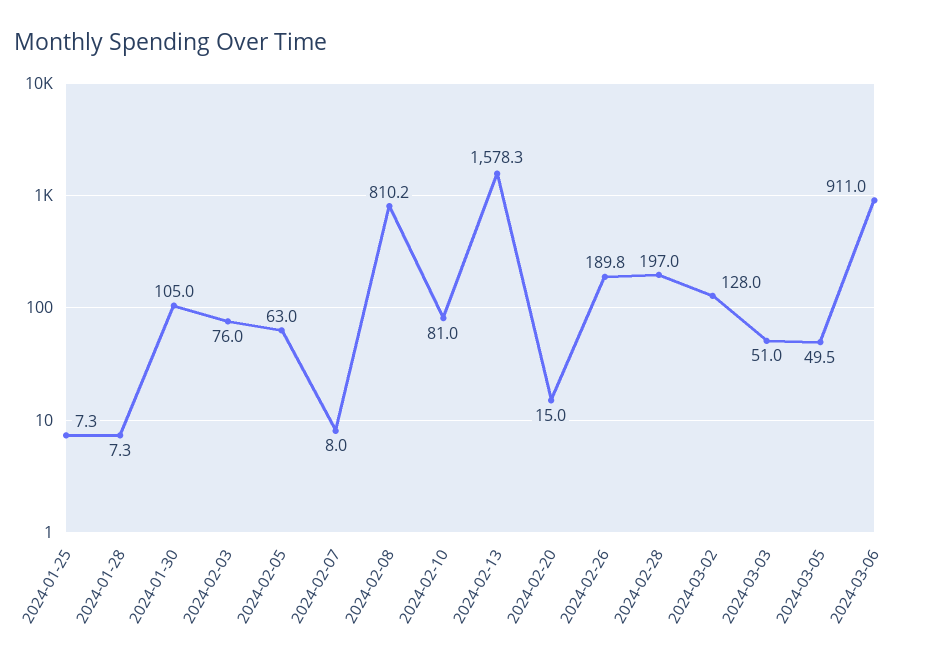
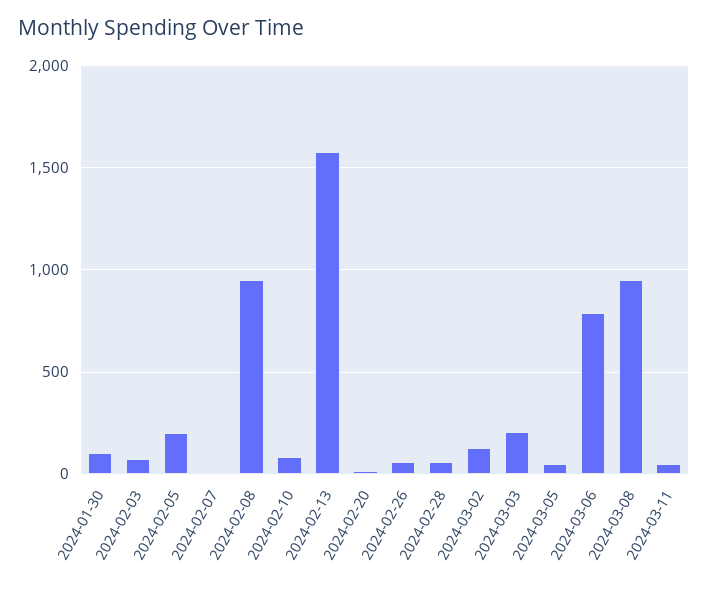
2024-01-25: 7.3 -> none
2024-01-28: 7.3 -> none
2024-02-05: 63 -> 200
2024-02-08: 810.2 -> 950
2024-02-26: 189.8 -> 50
2024-02-28: 197 -> 50
2024-03-03: 51 -> 200
2024-03-06: 911 -> 800
2024-03-08: none -> 950
2024-03-11: none -> 50

